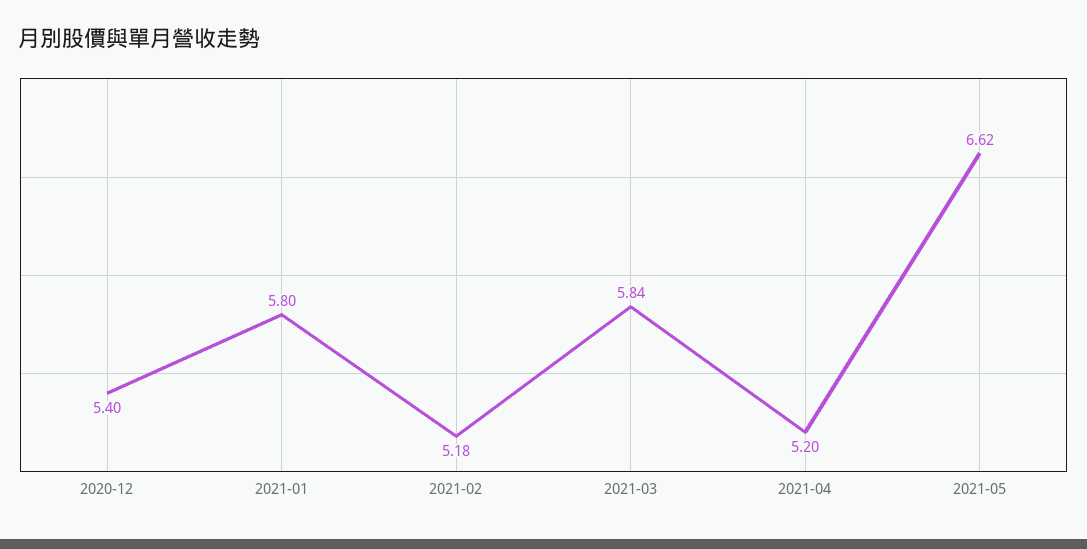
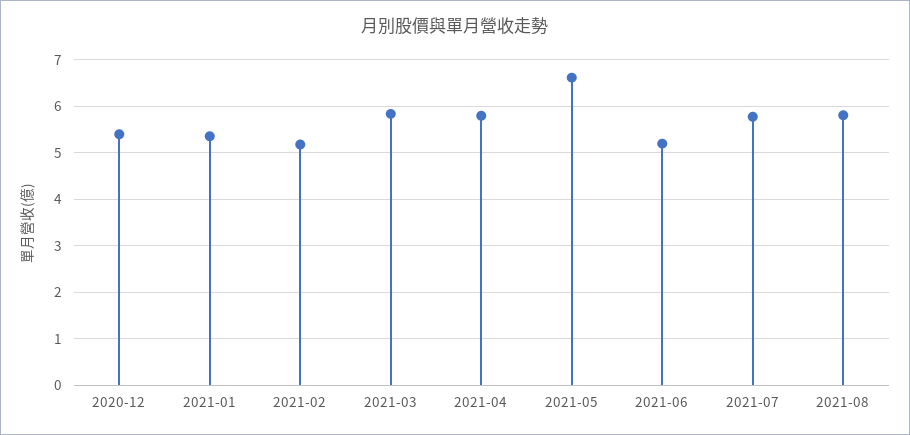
2021-01: 5.8 -> 5.4
2021-04: 5.2 -> 5.8
2021-06: none -> 5.2
2021-07: none -> 5.8
2021-08: none -> 5.8

